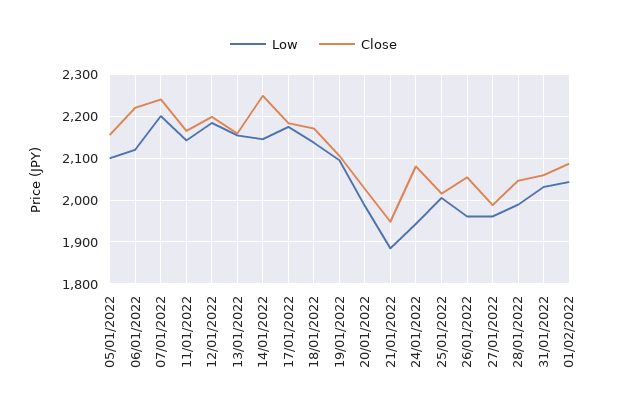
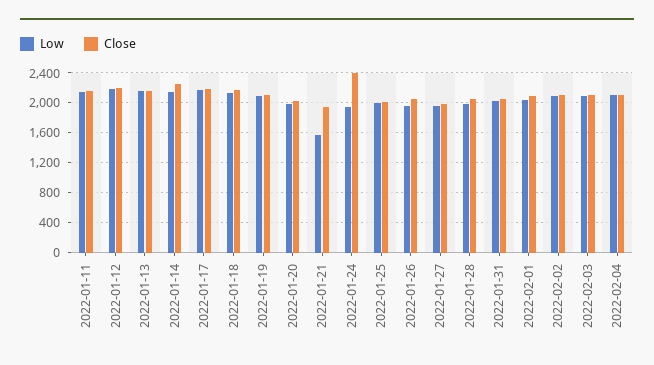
Low, 05/01/2022: 2100 -> none
Close, 05/01/2022: 2160 -> none
Low, 06/01/2022: 2120 -> none
Close, 06/01/2022: 2220 -> none
Low, 07/01/2022: 2200 -> none
Close, 07/01/2022: 2240 -> none
Low, 21/01/2022: 1880 -> 1600
Close, 24/01/2022: 2080 -> 2400
Low, 2022-02-02: none -> 2100
Close, 2022-02-02: none -> 2100
Low, 2022-02-03: none -> 2100
Close, 2022-02-03: none -> 2100
Low, 2022-02-04: none -> 2100
Close, 2022-02-04: none -> 2100

